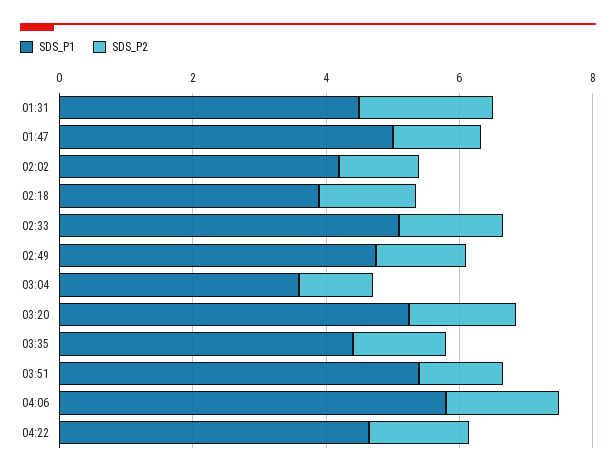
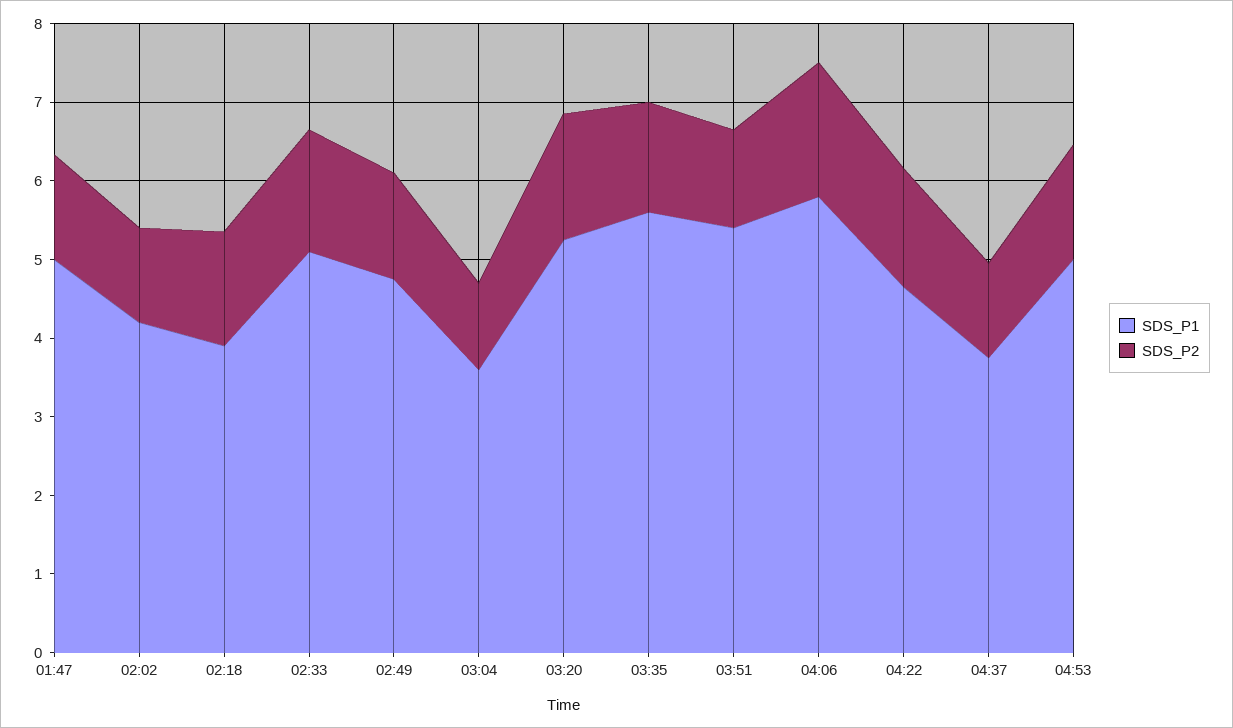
SDS_P1, 01:31: 4.5 -> none
SDS_P2, 01:31: 2 -> none
SDS_P1, 03:35: 4.5 -> 5.6
SDS_P1, 04:37: none -> 3.8
SDS_P2, 04:37: none -> 1.2
SDS_P1, 04:53: none -> 5
SDS_P2, 04:53: none -> 1.4

